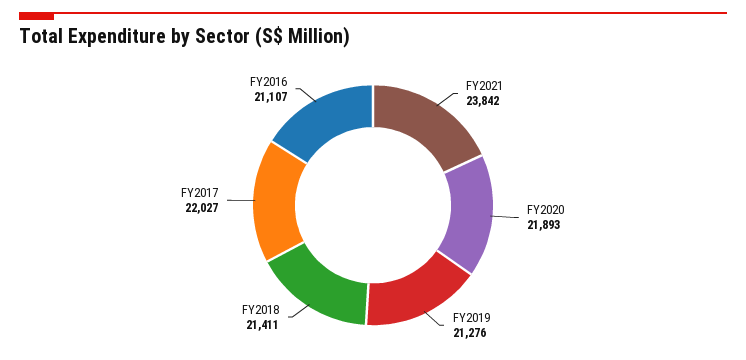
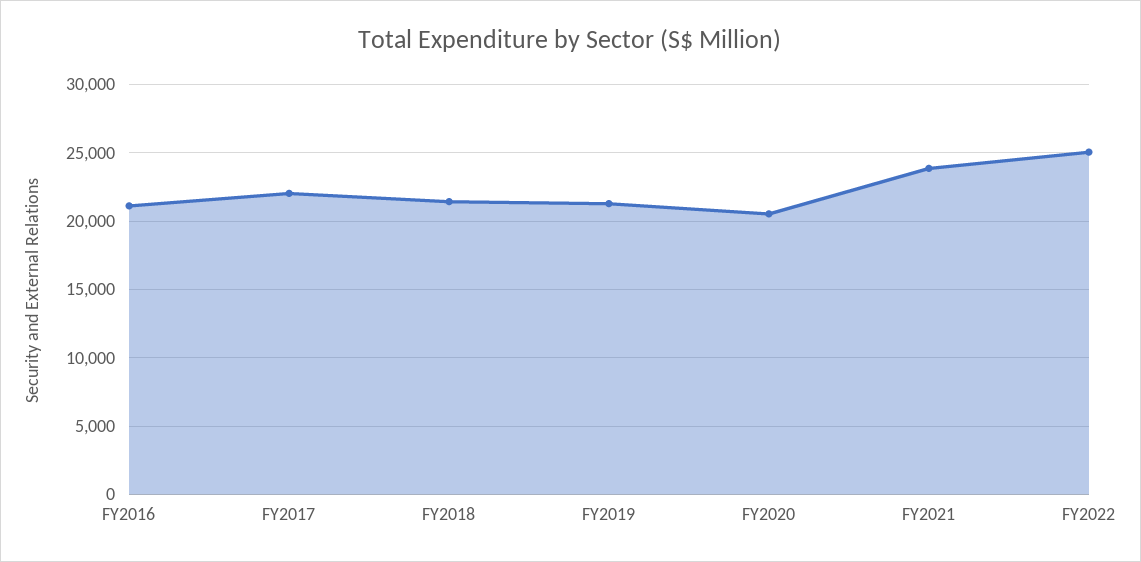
FY2020: 21893 -> 20500
FY2022: none -> 25000

